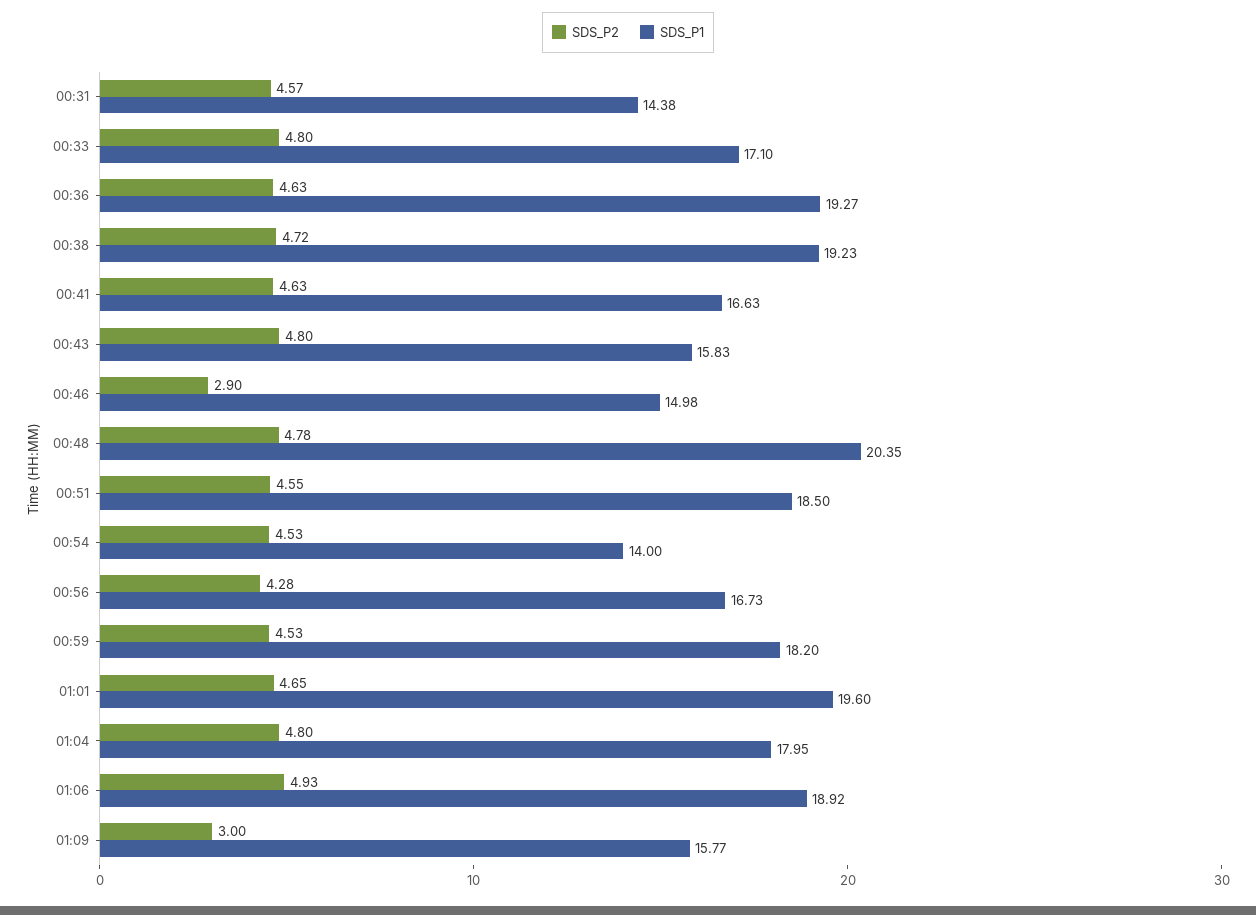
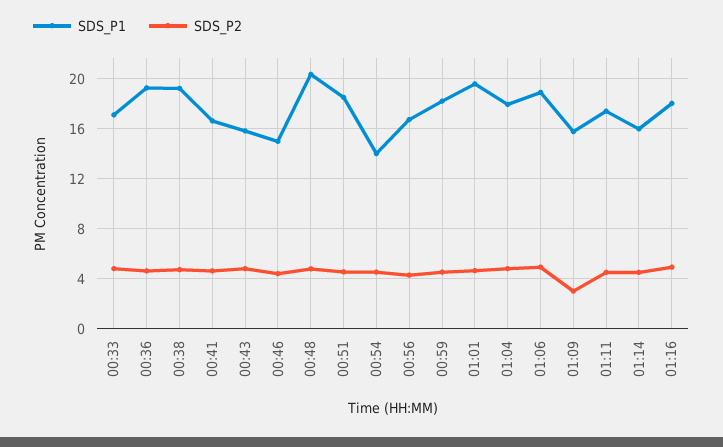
SDS_P2, 00:31: 4.57 -> none
SDS_P1, 00:31: 14.38 -> none
SDS_P2, 00:46: 2.9 -> 4.5
SDS_P1, 01:11: none -> 17.5
SDS_P2, 01:11: none -> 4.5
SDS_P1, 01:14: none -> 16
SDS_P2, 01:14: none -> 4.5
SDS_P1, 01:16: none -> 18
SDS_P2, 01:16: none -> 5

